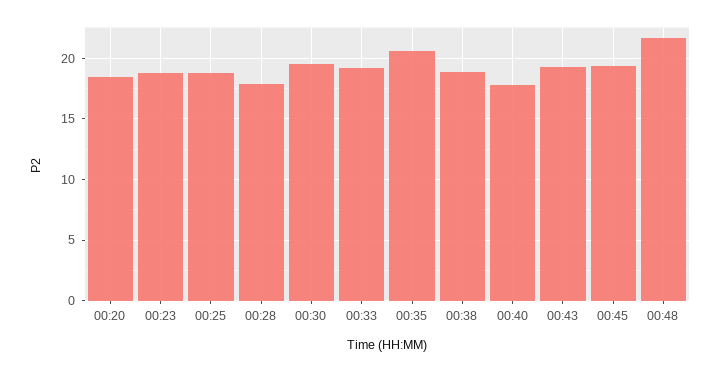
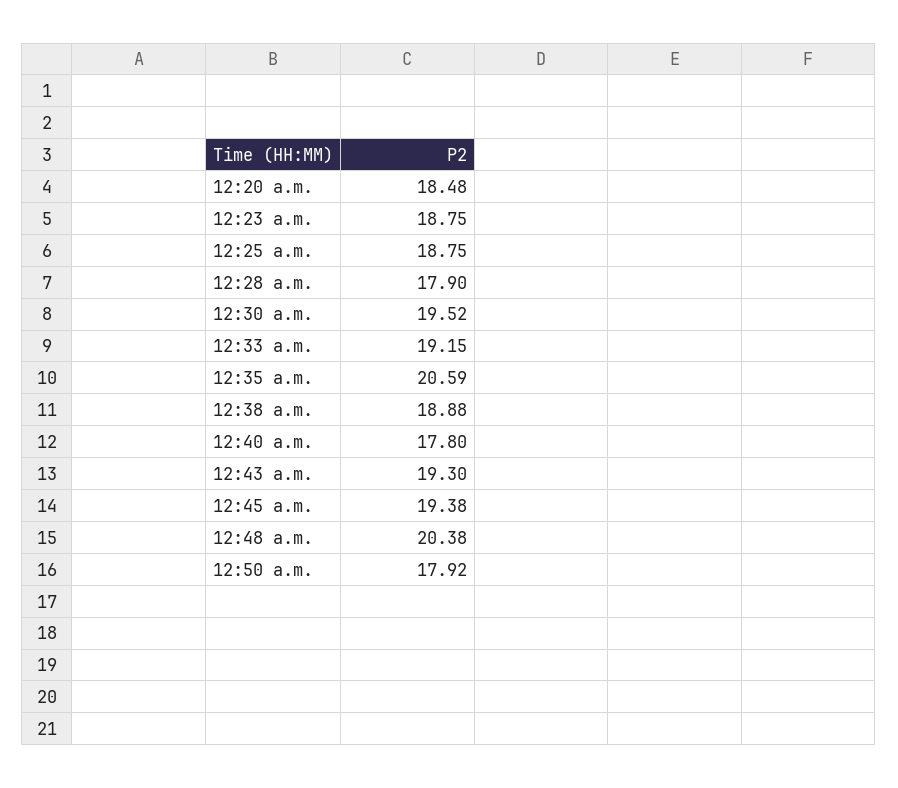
00:48: 21.5 -> 20.38
12:50 a.m.: none -> 17.92

